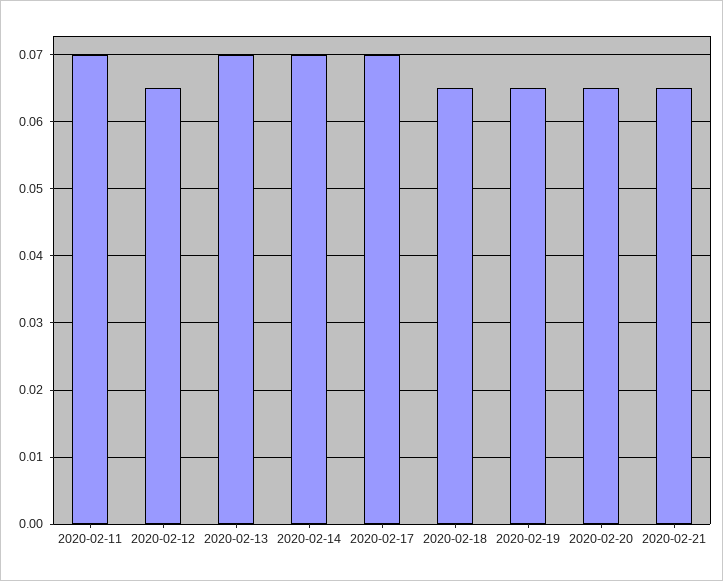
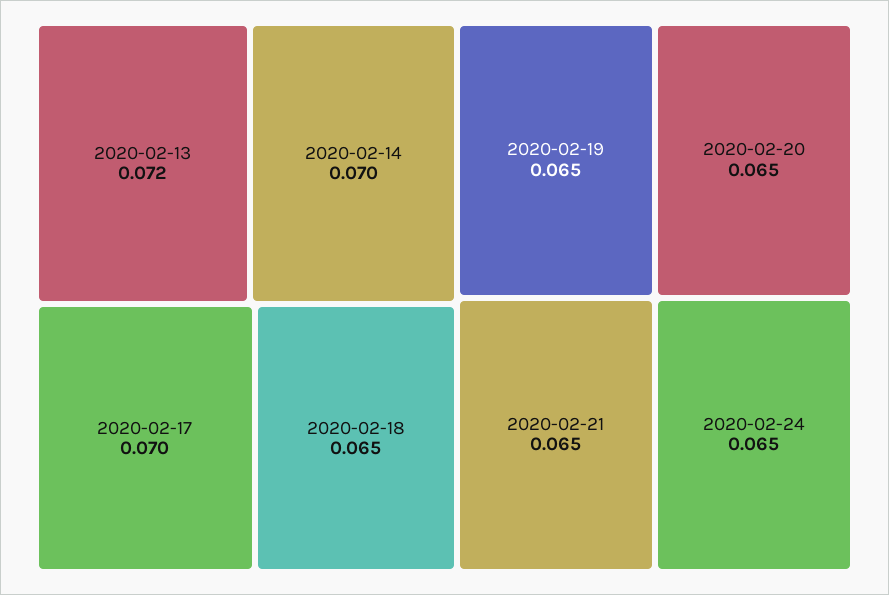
2020-02-11: 0.07 -> none
2020-02-12: 0.065 -> none
2020-02-13: 0.07 -> 0.072
2020-02-24: none -> 0.065

